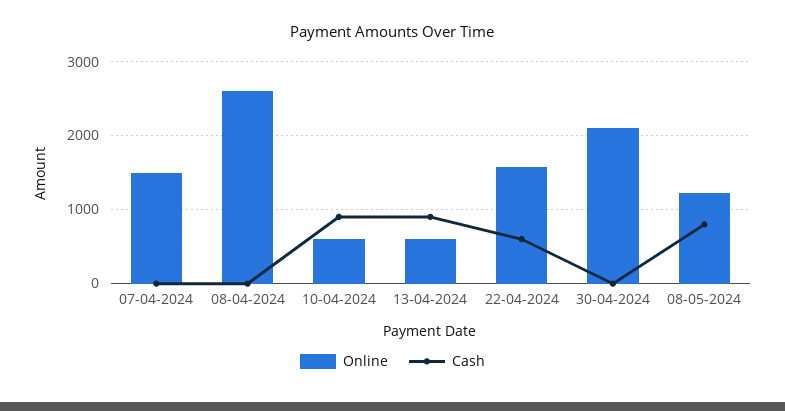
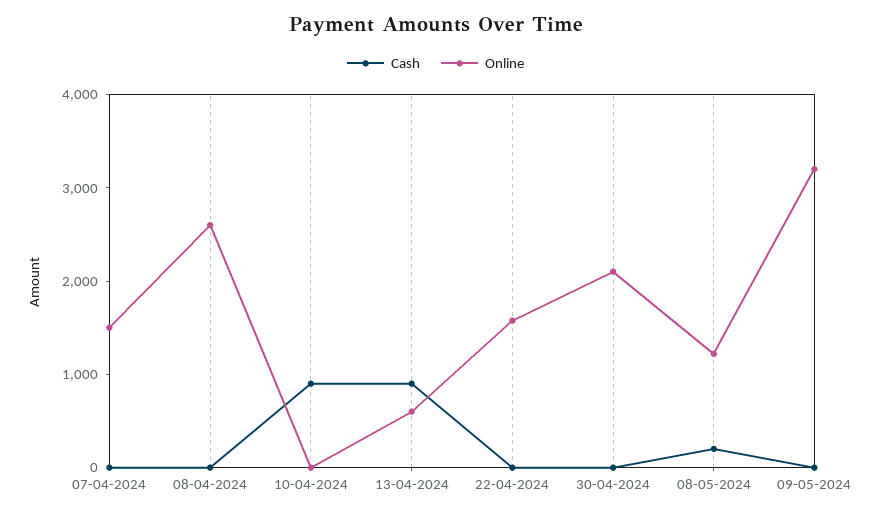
Online, 10-04-2024: 600 -> 0
Cash, 22-04-2024: 600 -> 0
Cash, 08-05-2024: 800 -> 200
Cash, 09-05-2024: none -> 0
Online, 09-05-2024: none -> 3200

